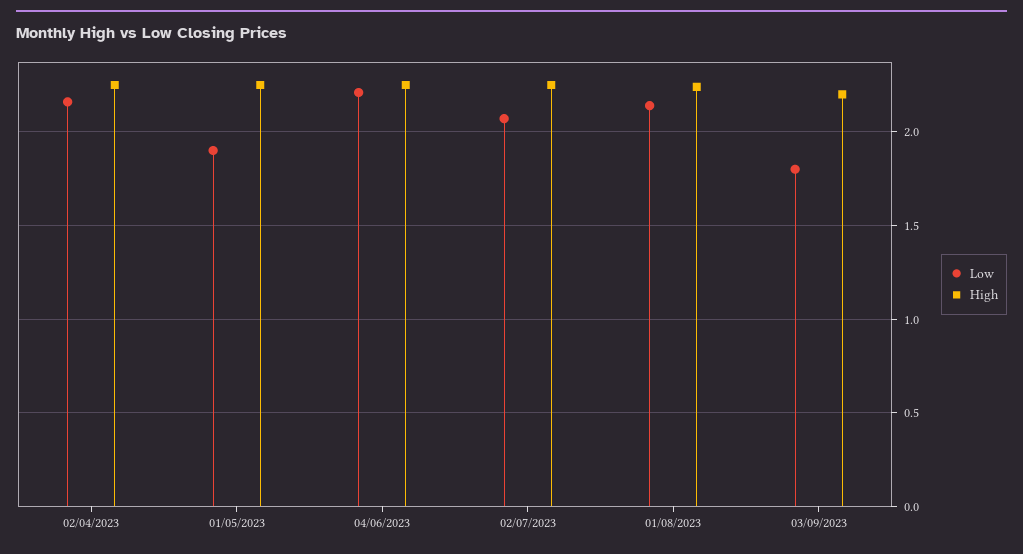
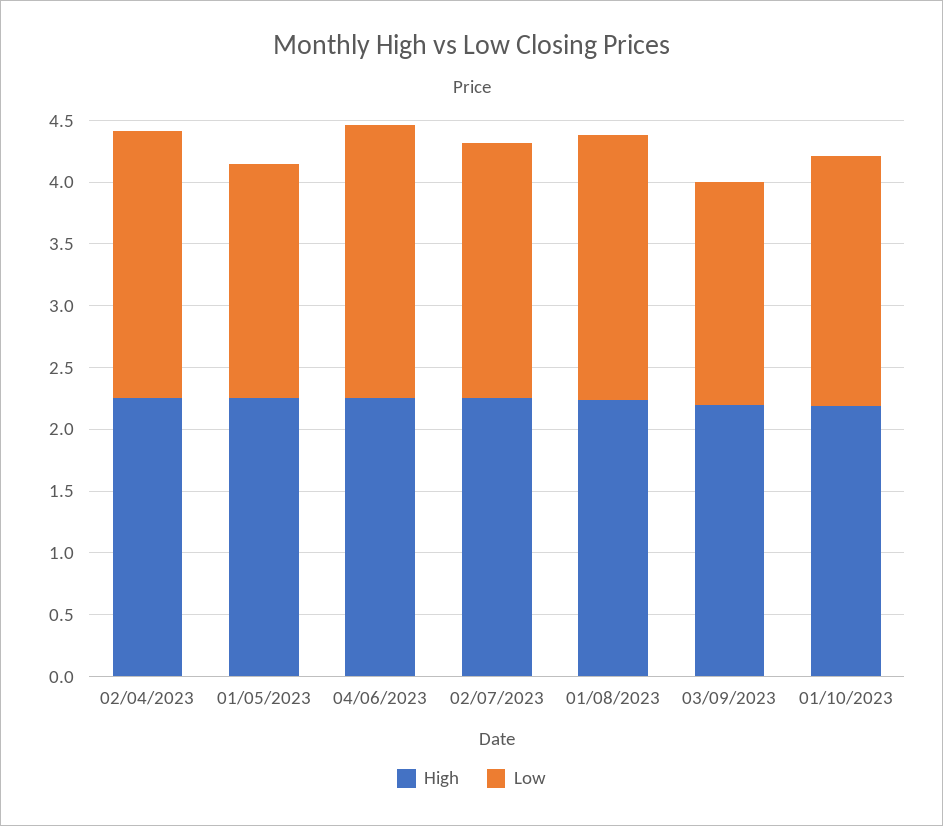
High, 01/10/2023: none -> 2.2
Low, 01/10/2023: none -> 2

